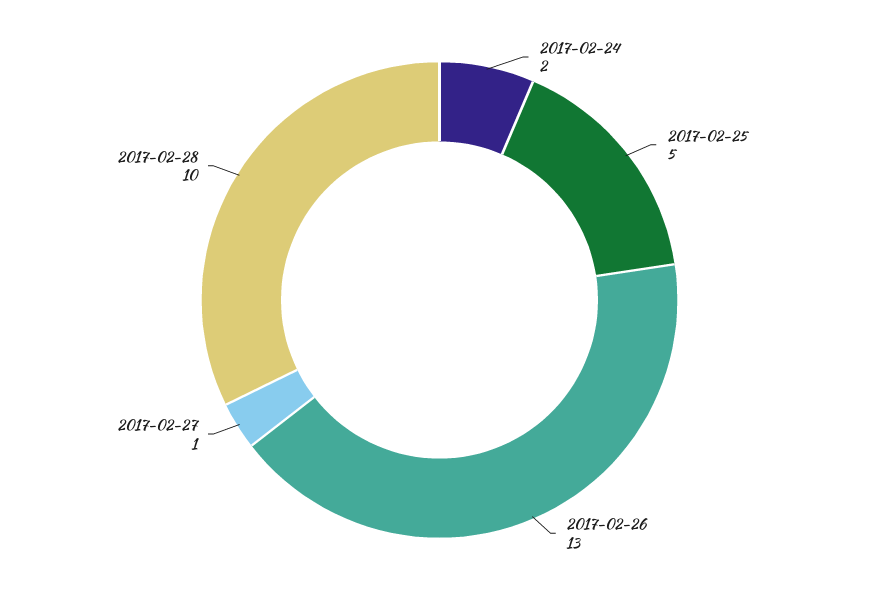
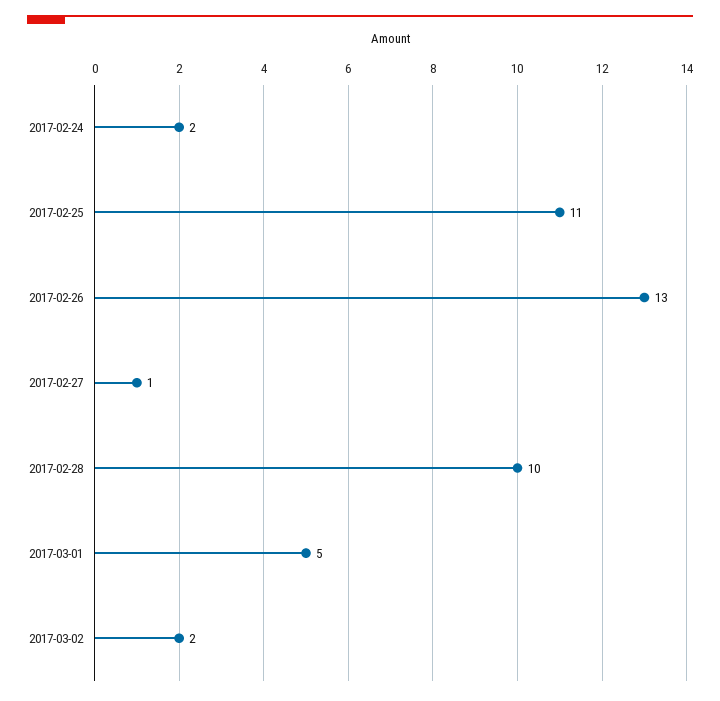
2017-02-25: 5 -> 11
2017-03-01: none -> 5
2017-03-02: none -> 2

